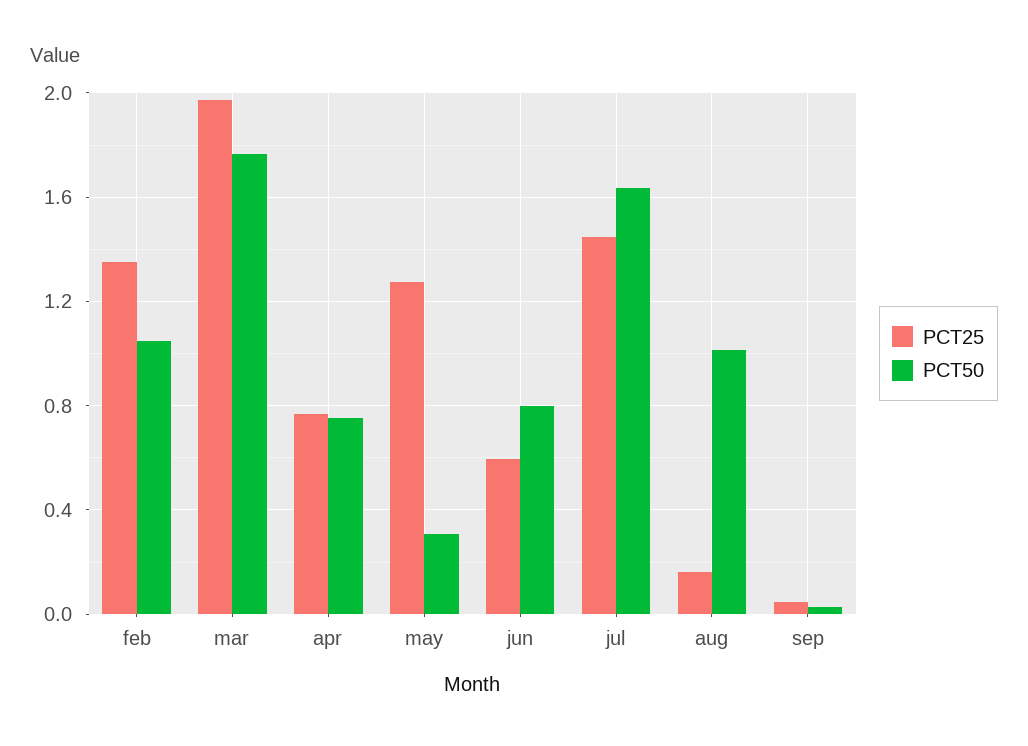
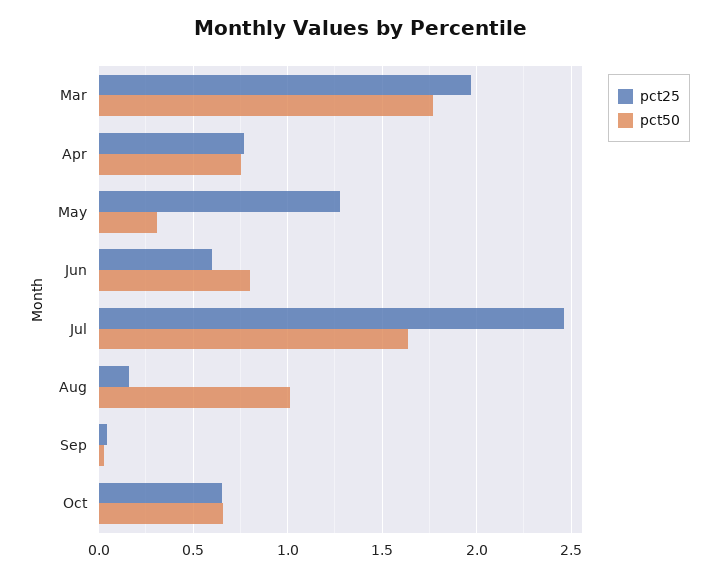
PCT25, feb: 1.35 -> none
PCT50, feb: 1.05 -> none
PCT25, jul: 1.45 -> 2.45
PCT25, Oct: none -> 0.65
PCT50, Oct: none -> 0.65

